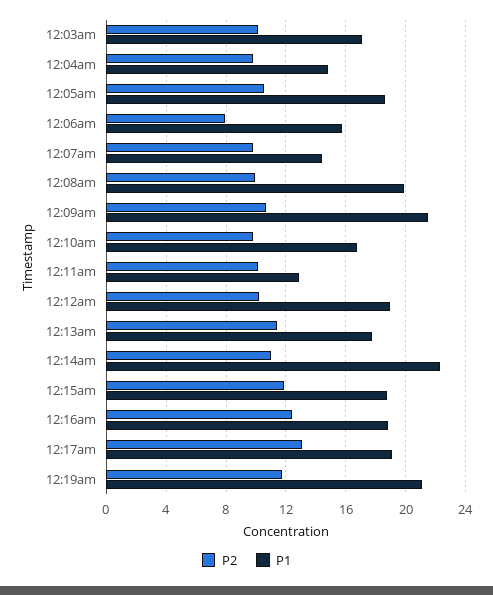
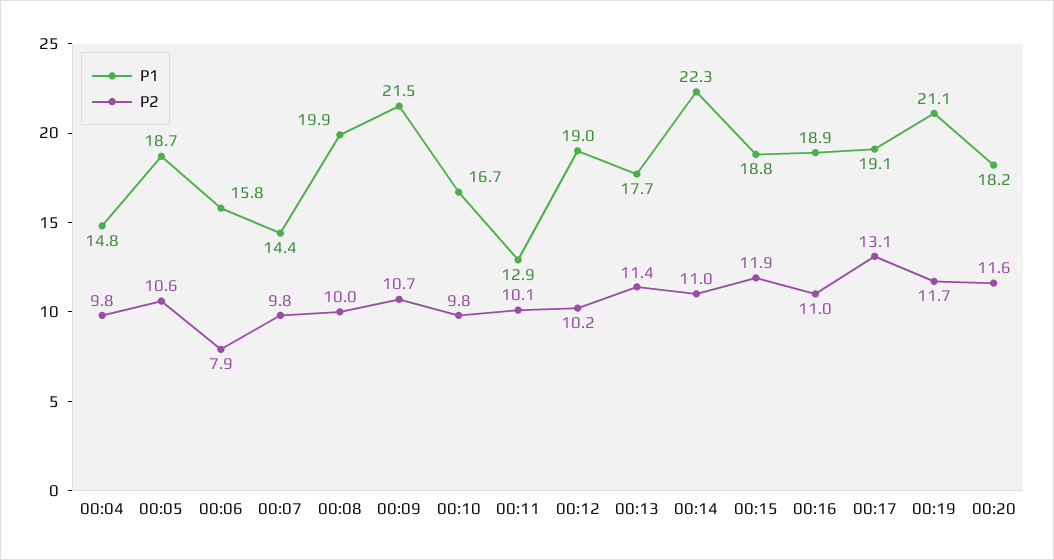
P2, 12:03am: 10 -> none
P1, 12:03am: 17 -> none
P2, 12:16am: 12.5 -> 11
P1, 00:20: none -> 18.2
P2, 00:20: none -> 11.6

